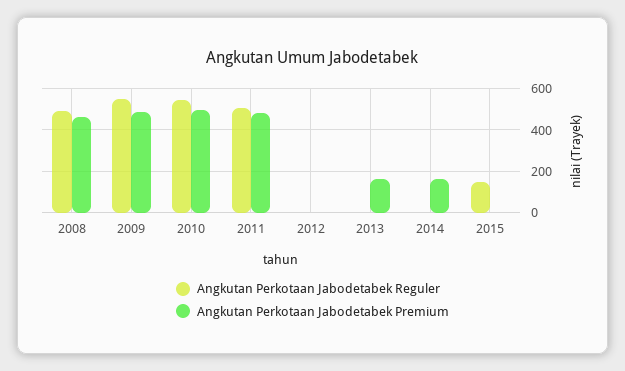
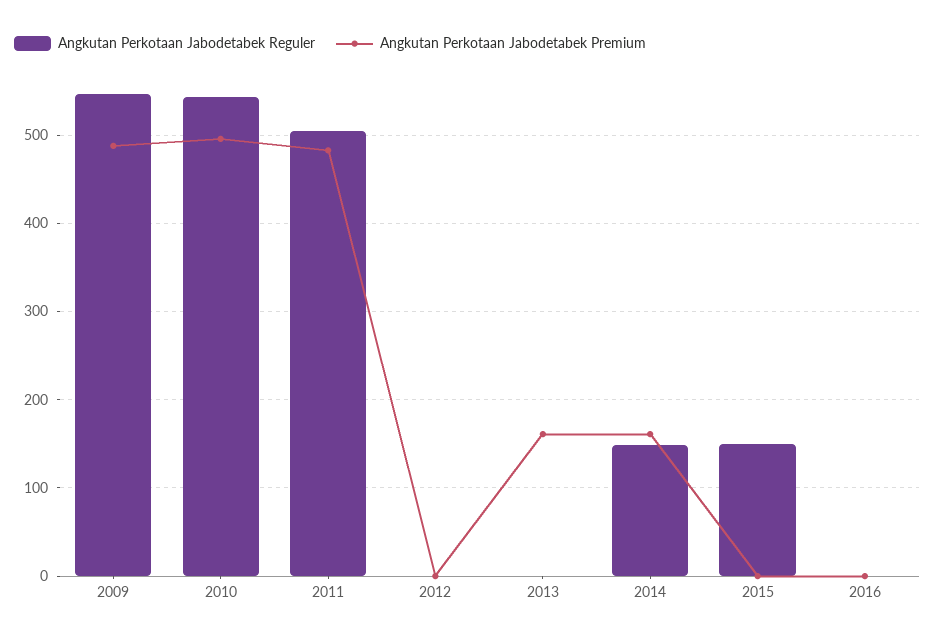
Angkutan Perkotaan Jabodetabek Reguler, 2008: 500 -> none
Angkutan Perkotaan Jabodetabek Premium, 2008: 450 -> none
Angkutan Perkotaan Jabodetabek Reguler, 2014: 0 -> 150
Angkutan Perkotaan Jabodetabek Reguler, 2016: none -> 0
Angkutan Perkotaan Jabodetabek Premium, 2016: none -> 0

